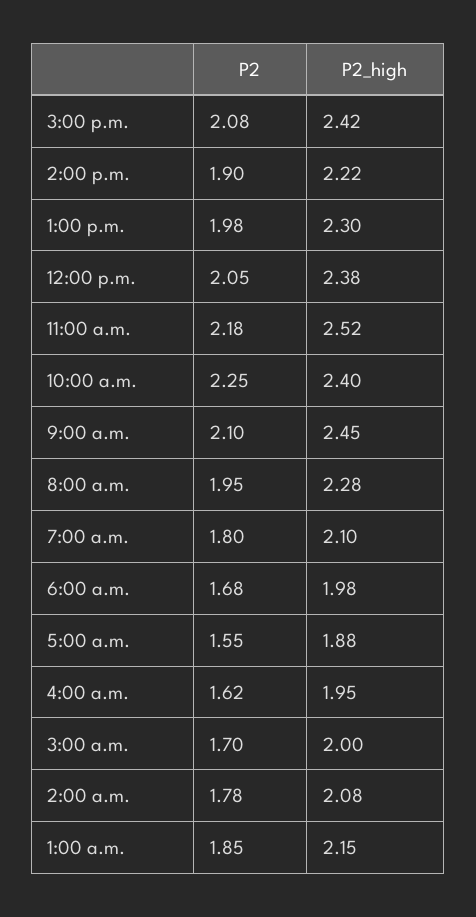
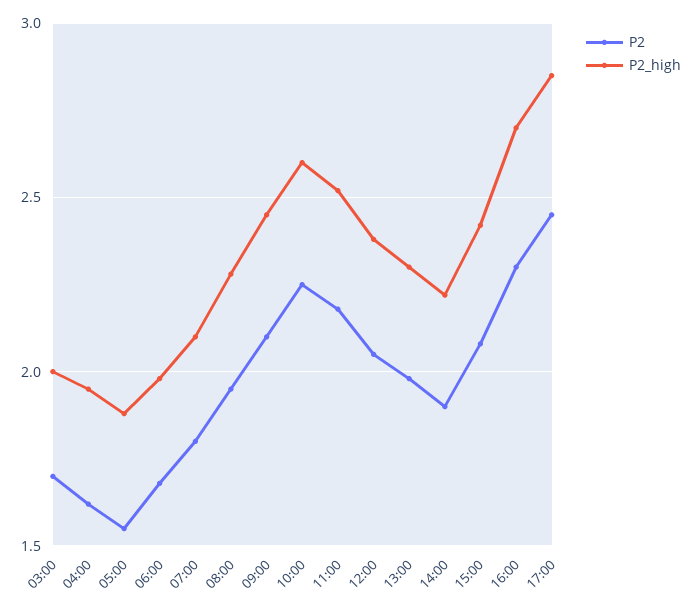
P2_high, 10:00 a.m.: 2.4 -> 2.6
P2, 2:00 a.m.: 1.78 -> none
P2_high, 2:00 a.m.: 2.08 -> none
P2, 1:00 a.m.: 1.85 -> none
P2_high, 1:00 a.m.: 2.15 -> none
P2, 16:00: none -> 2.3
P2_high, 16:00: none -> 2.7
P2, 17:00: none -> 2.45
P2_high, 17:00: none -> 2.85

